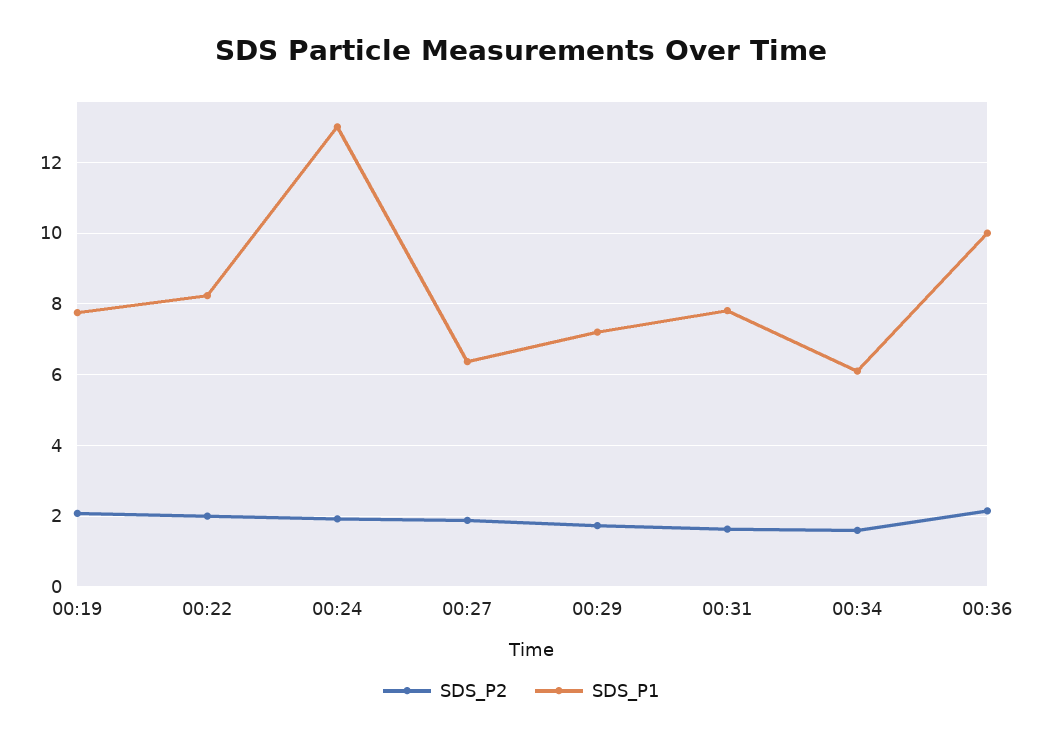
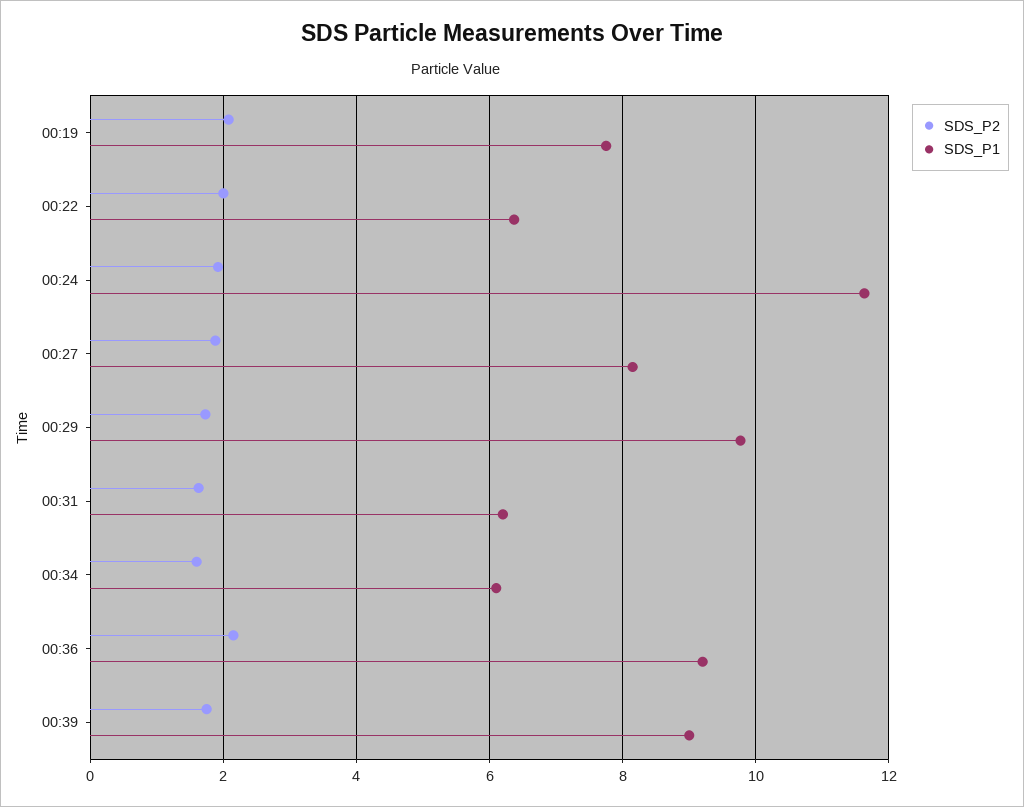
SDS_P1, 00:22: 8.2 -> 6.4
SDS_P1, 00:24: 13 -> 11.6
SDS_P1, 00:27: 6.4 -> 8.2
SDS_P1, 00:29: 7.2 -> 9.8
SDS_P1, 00:31: 7.8 -> 6.2
SDS_P1, 00:36: 10 -> 9.2
SDS_P2, 00:39: none -> 1.8
SDS_P1, 00:39: none -> 9

